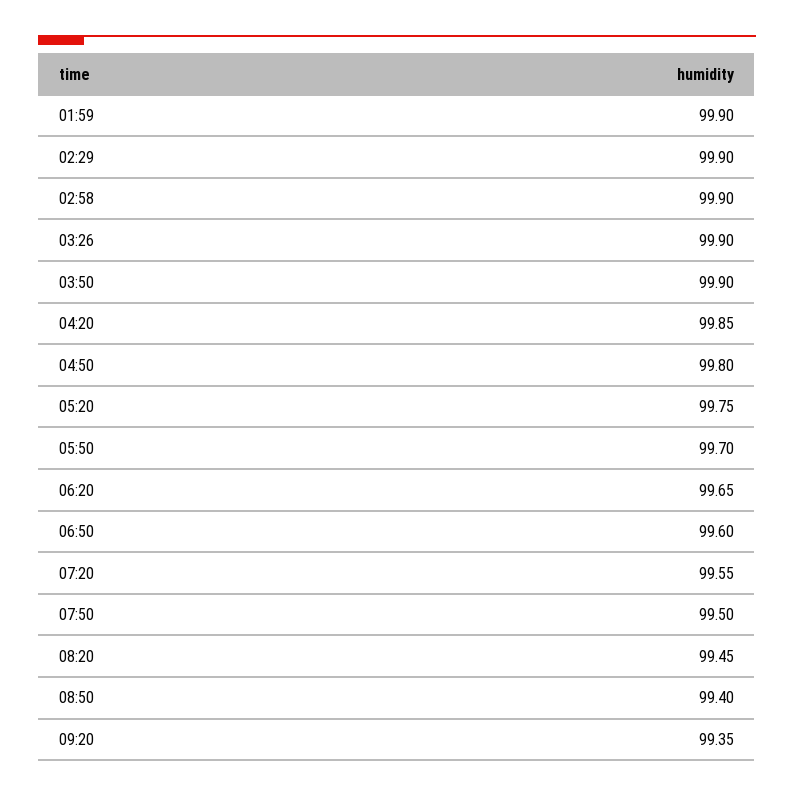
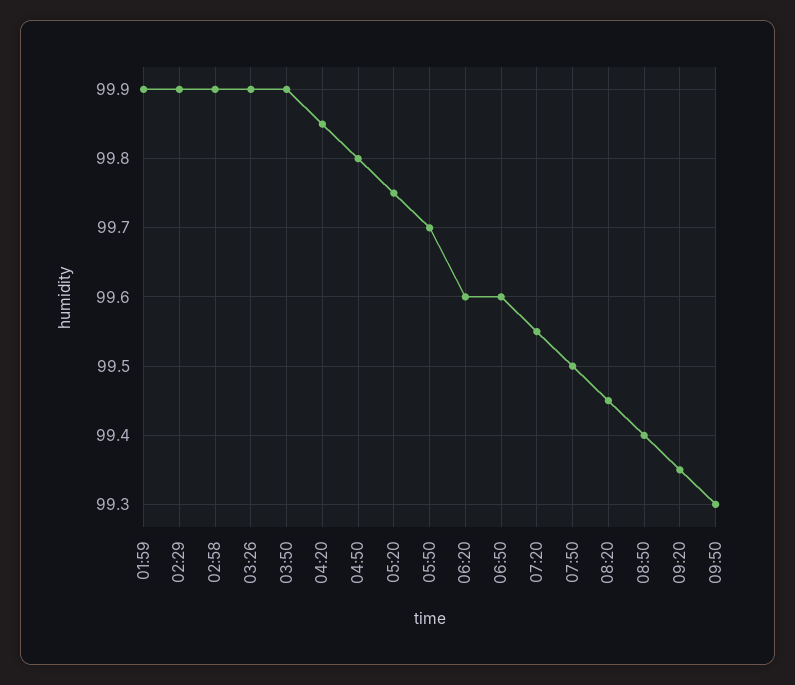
06:20: 99.65 -> 99.6
09:50: none -> 99.3

